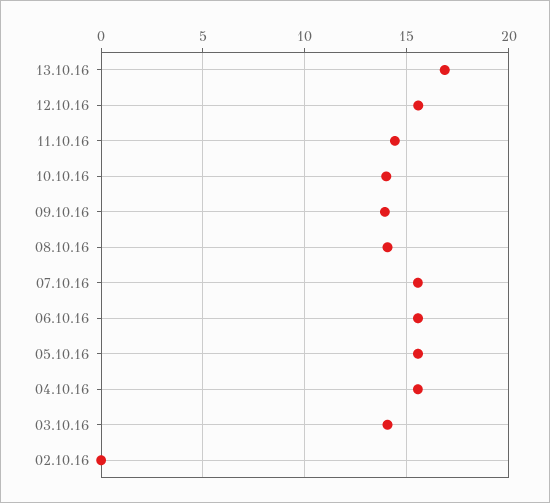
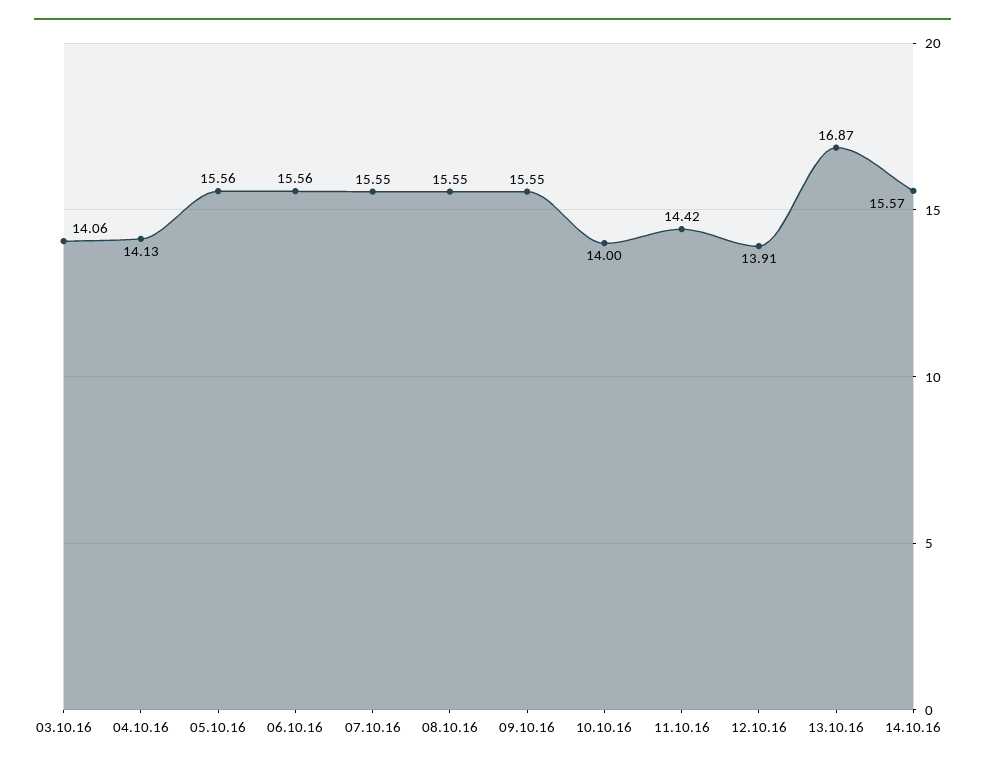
12.10.16: 15.5 -> 13.91
09.10.16: 14 -> 15.55
08.10.16: 14 -> 15.55
04.10.16: 15.5 -> 14.13
02.10.16: 0 -> none
14.10.16: none -> 15.57

